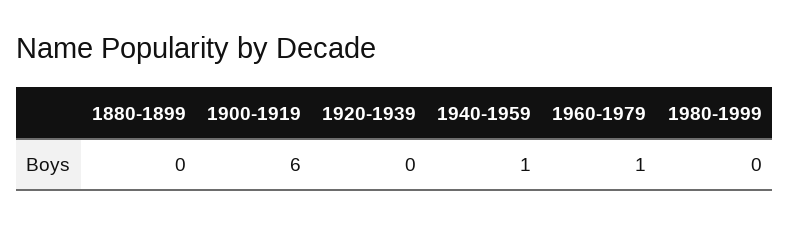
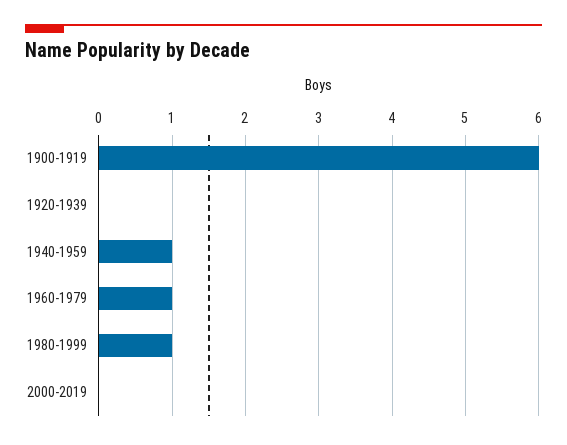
1880-1899: 0 -> none
1980-1999: 0 -> 1
2000-2019: none -> 0

